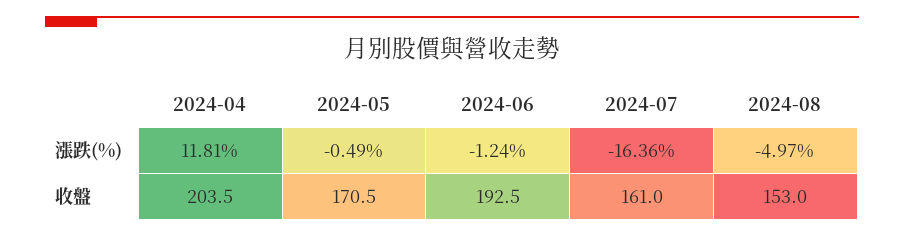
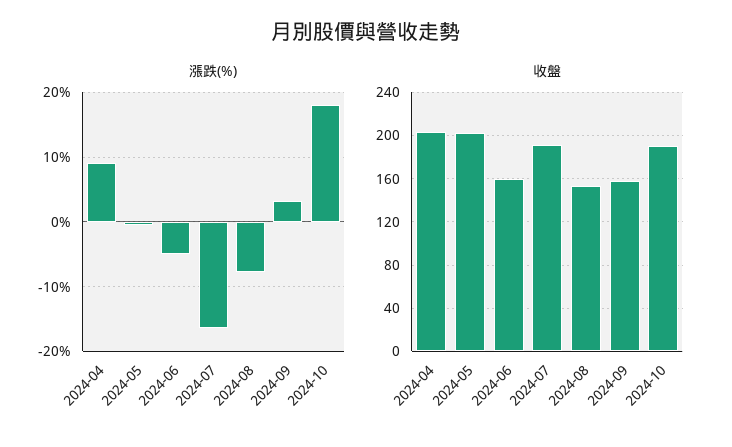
漲跌(%), 2024-04: 11.81 -> 9
漲跌(%), 2024-06: -1.24 -> -5
漲跌(%), 2024-08: -4.97 -> -8
收盤, 2024-05: 170.5 -> 200
收盤, 2024-06: 192.5 -> 160
收盤, 2024-07: 161 -> 190
漲跌(%), 2024-09: none -> 3
漲跌(%), 2024-10: none -> 18
收盤, 2024-09: none -> 160
收盤, 2024-10: none -> 190

